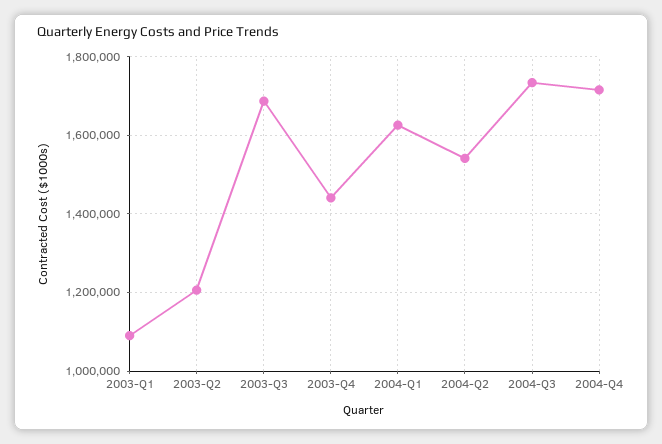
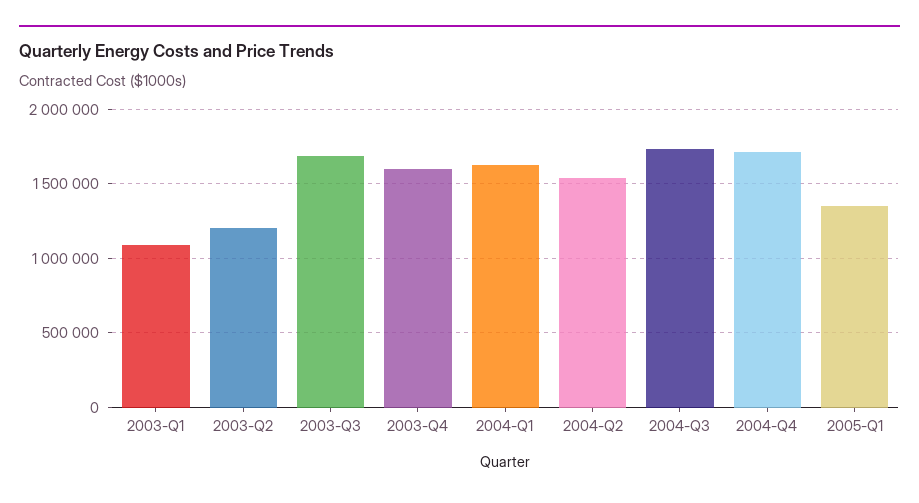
2003-Q4: 1440000 -> 1600000
2005-Q1: none -> 1350000

